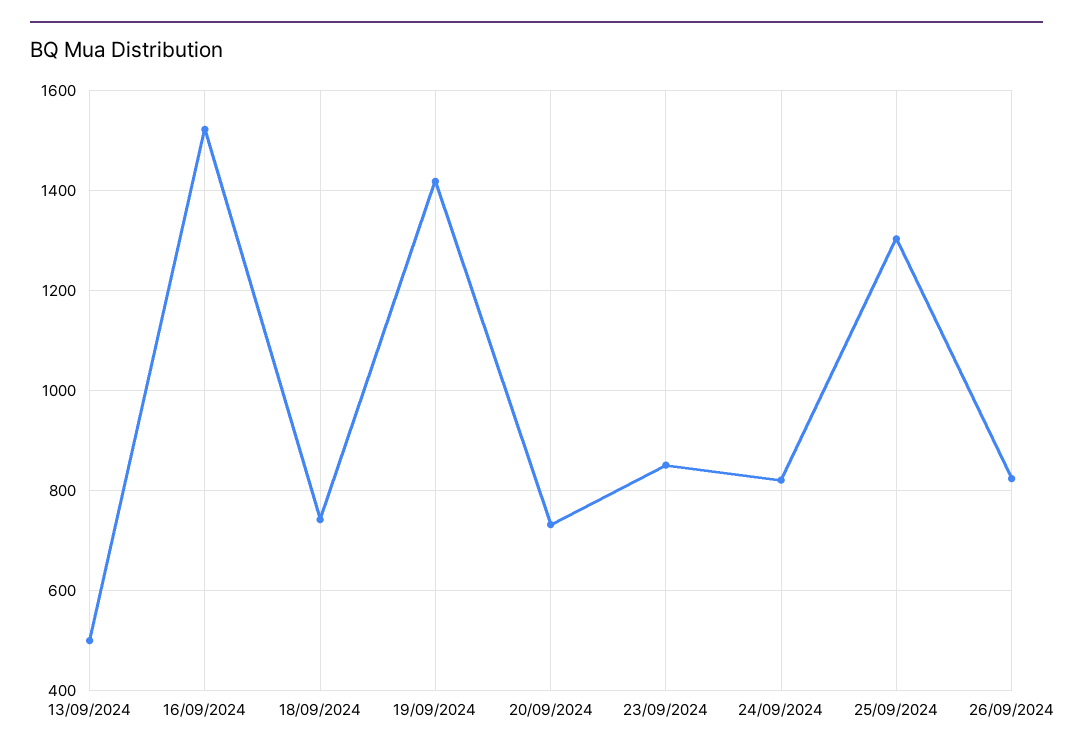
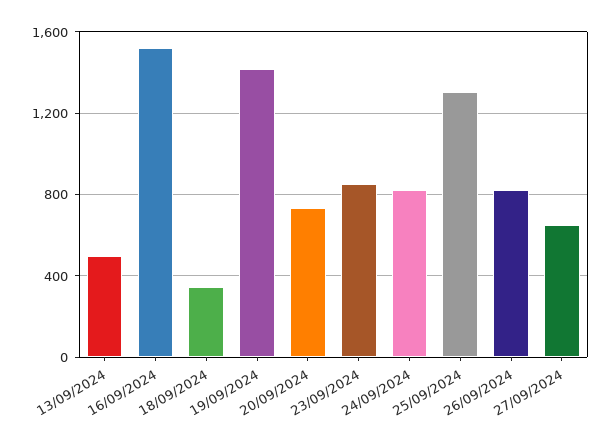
18/09/2024: 740 -> 350
27/09/2024: none -> 650

